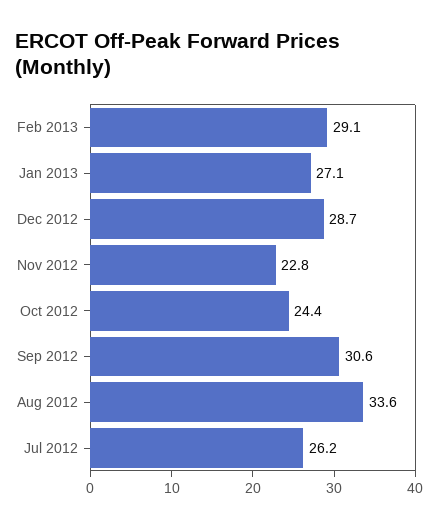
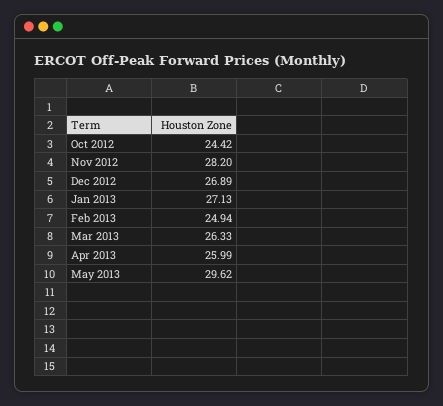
Feb 2013: 29.1 -> 24.94
Dec 2012: 28.7 -> 26.89
Nov 2012: 22.8 -> 28.2
Sep 2012: 30.6 -> none
Aug 2012: 33.6 -> none
Jul 2012: 26.2 -> none
Mar 2013: none -> 26.33
Apr 2013: none -> 25.99
May 2013: none -> 29.62

